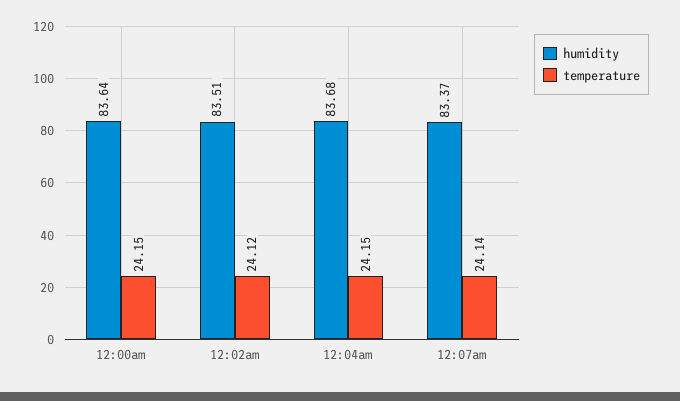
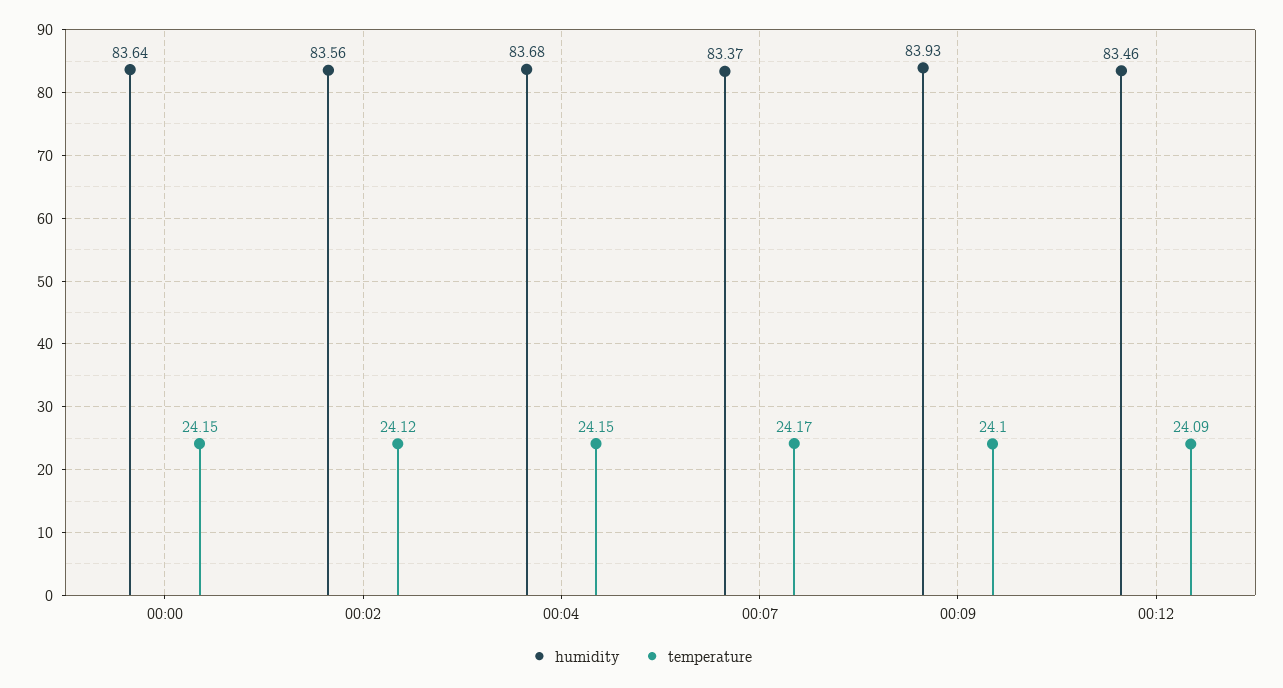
humidity, 12:02am: 83.51 -> 83.56
temperature, 12:07am: 24.14 -> 24.17
humidity, 00:09: none -> 83.93
temperature, 00:09: none -> 24.1
humidity, 00:12: none -> 83.46
temperature, 00:12: none -> 24.09

